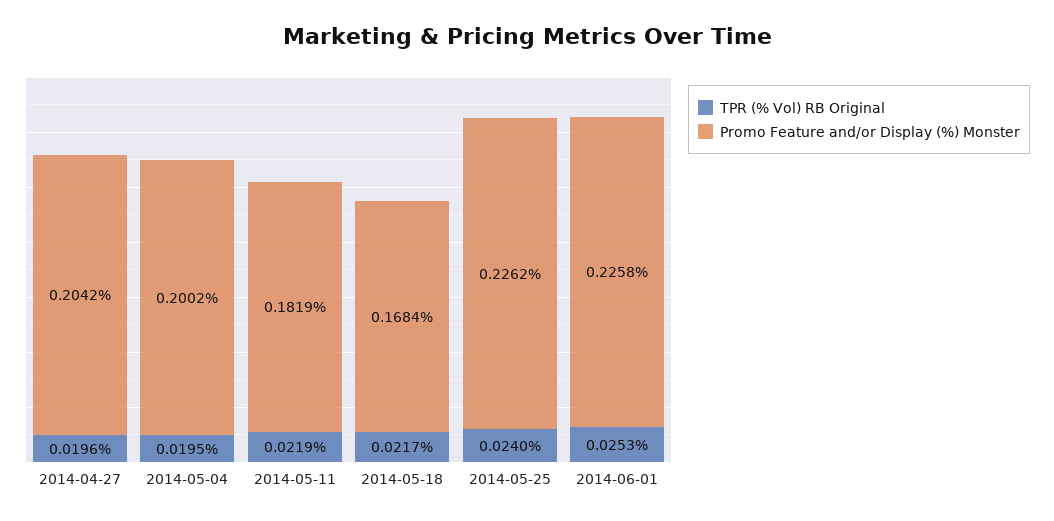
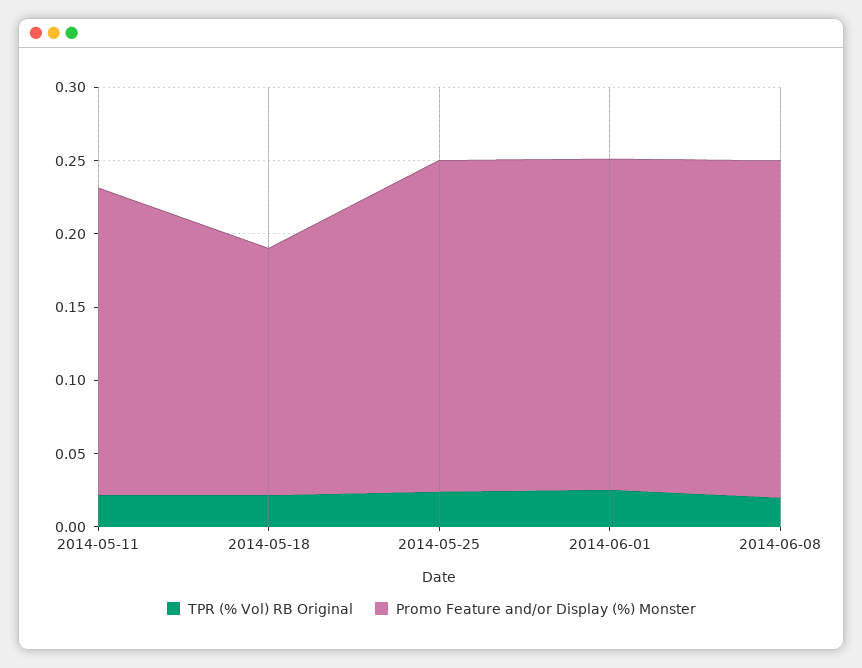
TPR (% Vol) RB Original, 2014-04-27: 0.0196 -> none
Promo Feature and/or Display (%) Monster, 2014-04-27: 0.2042 -> none
TPR (% Vol) RB Original, 2014-05-04: 0.0195 -> none
Promo Feature and/or Display (%) Monster, 2014-05-04: 0.2002 -> none
Promo Feature and/or Display (%) Monster, 2014-05-11: 0.1819 -> 0.21
TPR (% Vol) RB Original, 2014-06-08: none -> 0.02
Promo Feature and/or Display (%) Monster, 2014-06-08: none -> 0.23

